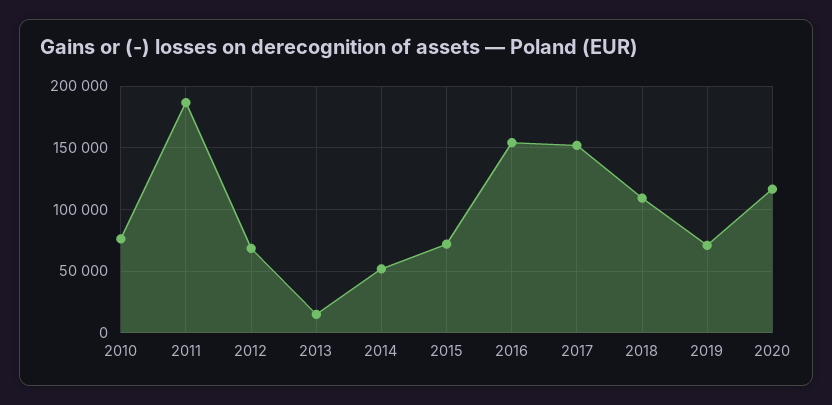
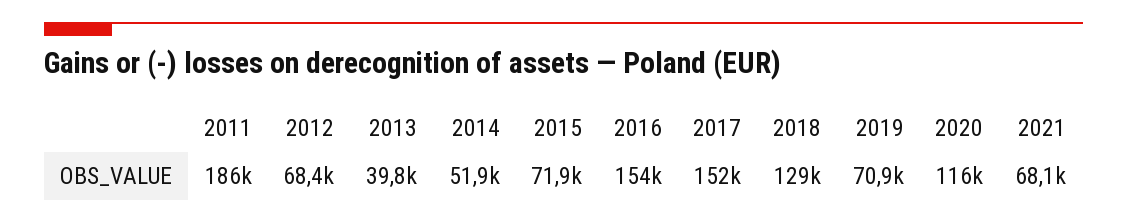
2010: 75000 -> none
2013: 15000 -> 39800
2018: 110000 -> 129000
2021: none -> 68100

